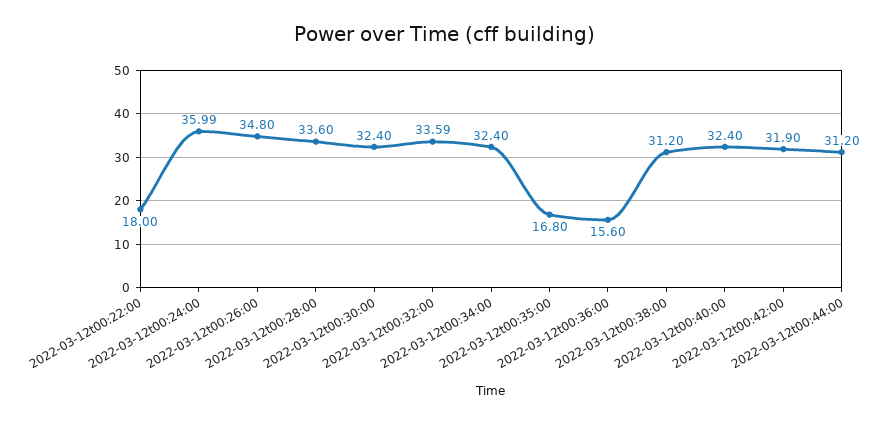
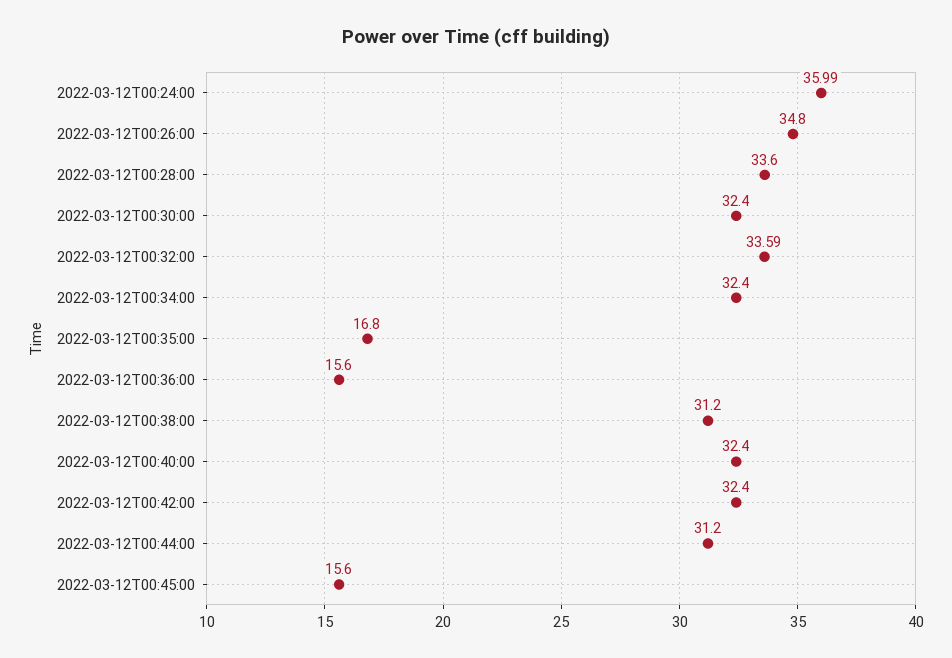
2022-03-12t00:22:00: 18 -> none
2022-03-12t00:42:00: 31.9 -> 32.4
2022-03-12T00:45:00: none -> 15.6

